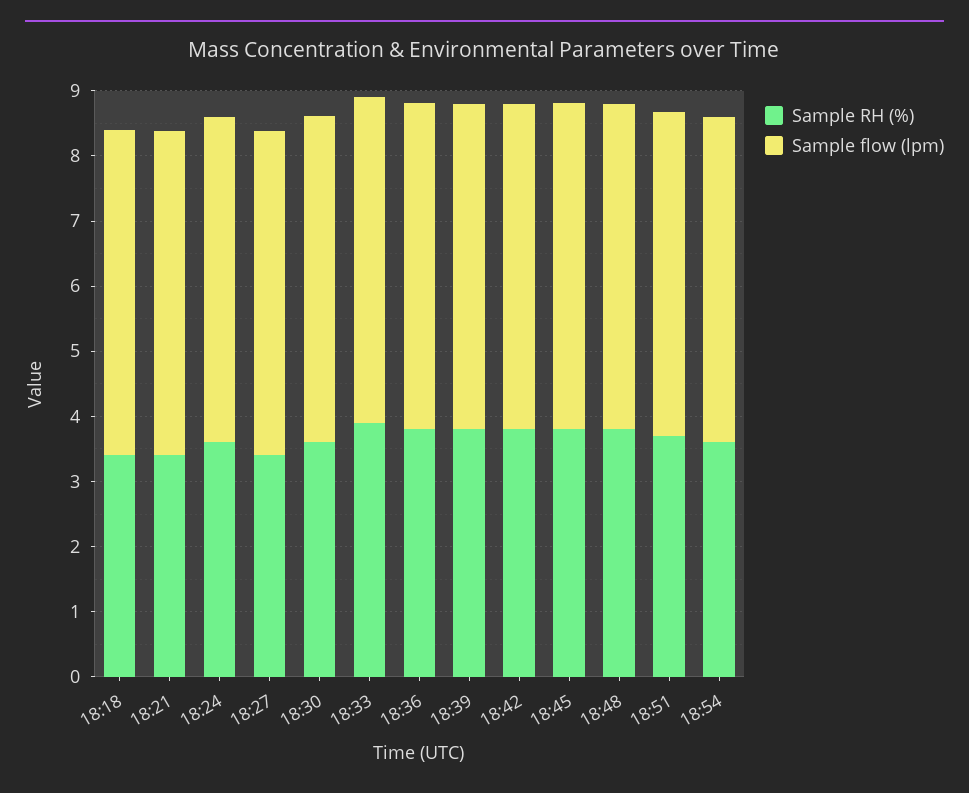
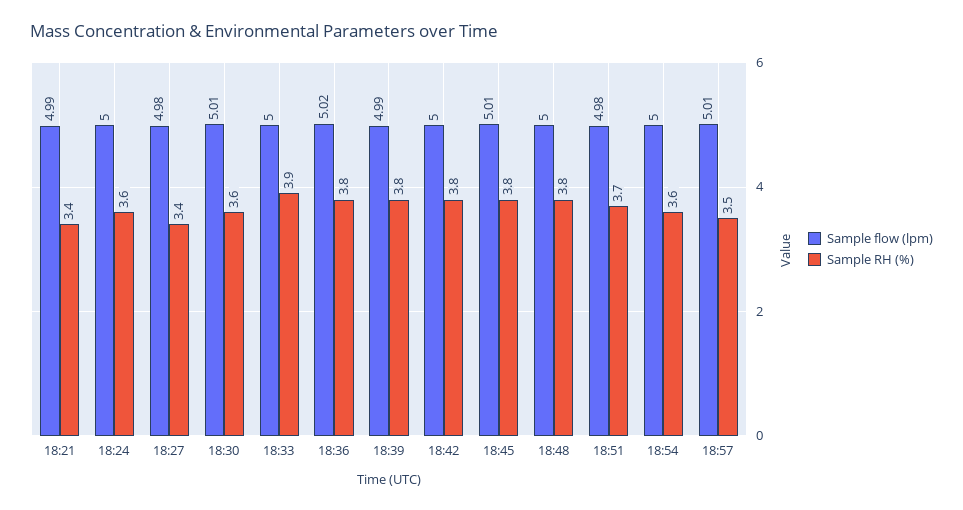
Sample RH (%), 18:18: 3.4 -> none
Sample flow (lpm), 18:18: 5 -> none
Sample flow (lpm), 18:57: none -> 5.01
Sample RH (%), 18:57: none -> 3.5

